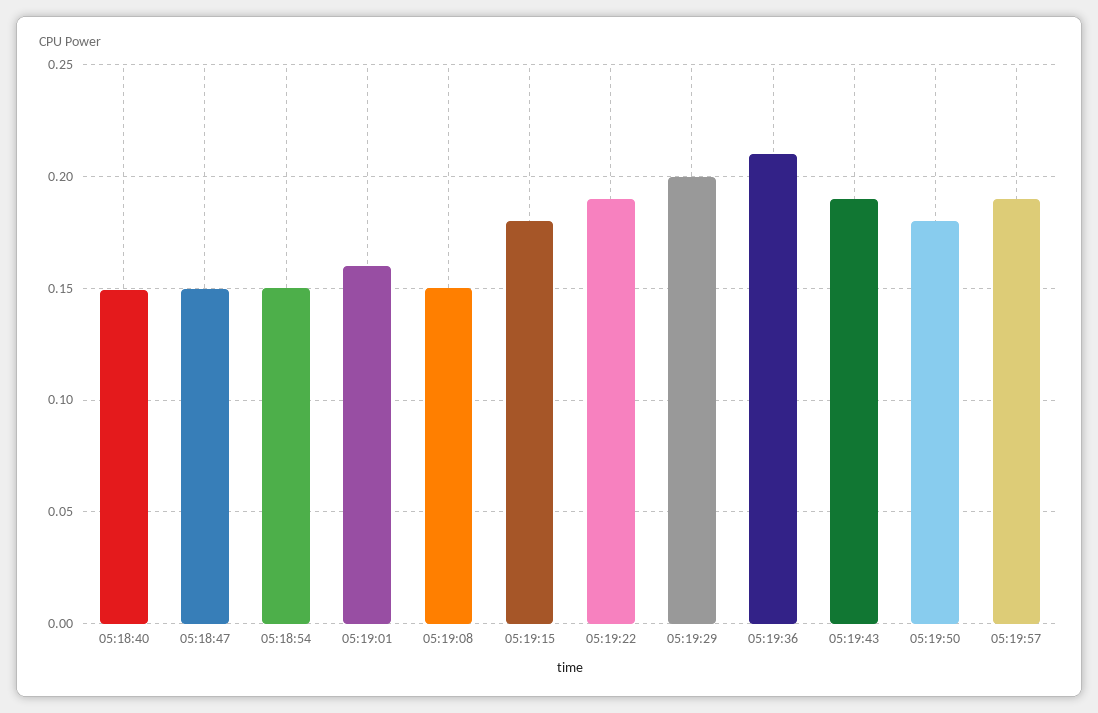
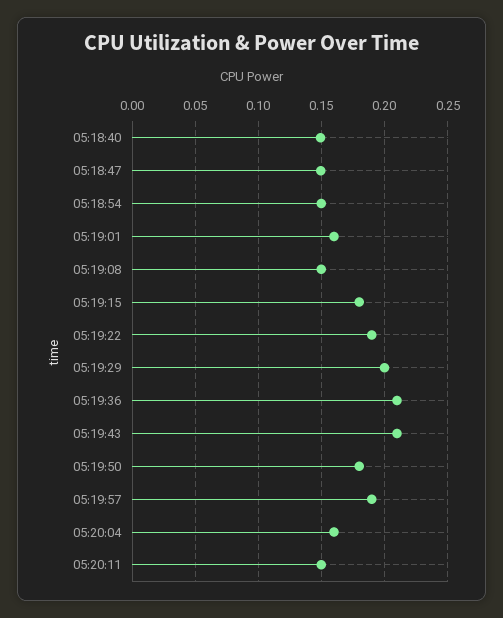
05:19:43: 0.19 -> 0.21
05:20:04: none -> 0.16
05:20:11: none -> 0.15

